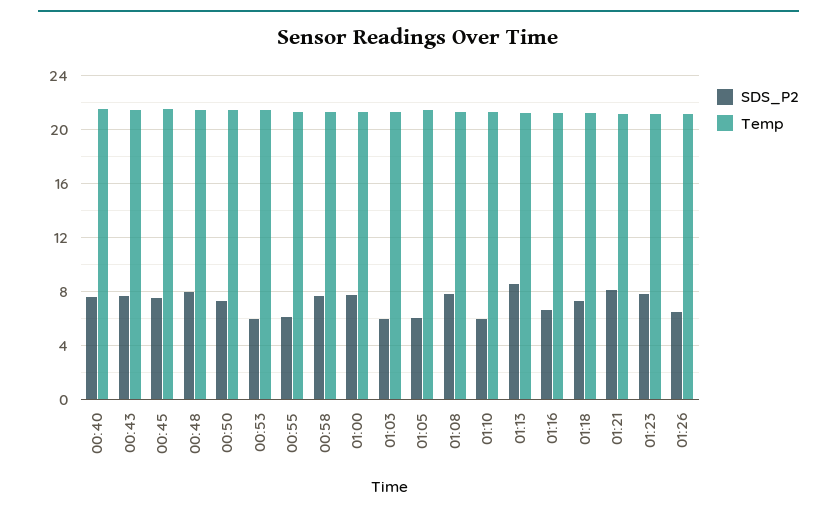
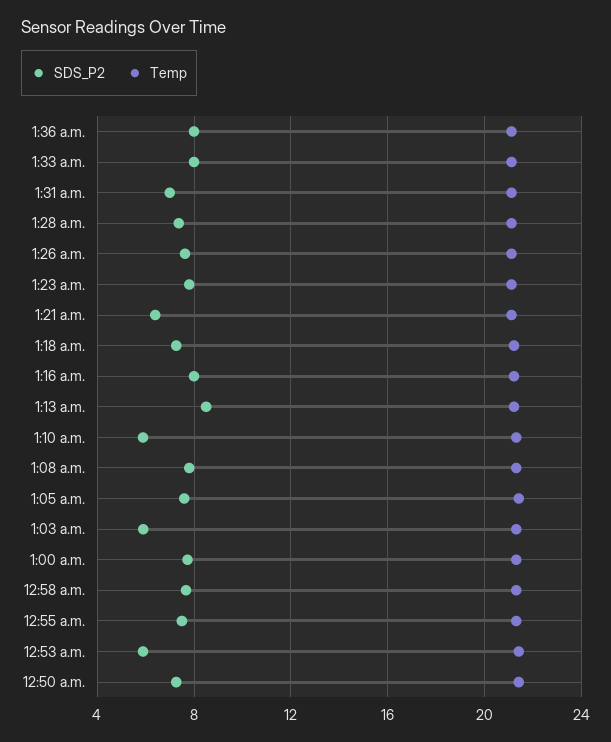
SDS_P2, 00:40: 7.5 -> none
Temp, 00:40: 21.5 -> none
SDS_P2, 00:43: 7.5 -> none
Temp, 00:43: 21.5 -> none
SDS_P2, 00:45: 7.5 -> none
Temp, 00:45: 21.5 -> none
SDS_P2, 00:48: 8 -> none
Temp, 00:48: 21.5 -> none
SDS_P2, 00:55: 6 -> 7.5
SDS_P2, 01:05: 6 -> 7.5
SDS_P2, 01:16: 6.5 -> 8
SDS_P2, 01:21: 8 -> 6.5
SDS_P2, 01:26: 6.5 -> 7.5
SDS_P2, 1:36 a.m.: none -> 8
Temp, 1:36 a.m.: none -> 21
SDS_P2, 1:33 a.m.: none -> 8
Temp, 1:33 a.m.: none -> 21
SDS_P2, 1:31 a.m.: none -> 7
Temp, 1:31 a.m.: none -> 21
SDS_P2, 1:28 a.m.: none -> 7.5
Temp, 1:28 a.m.: none -> 21

